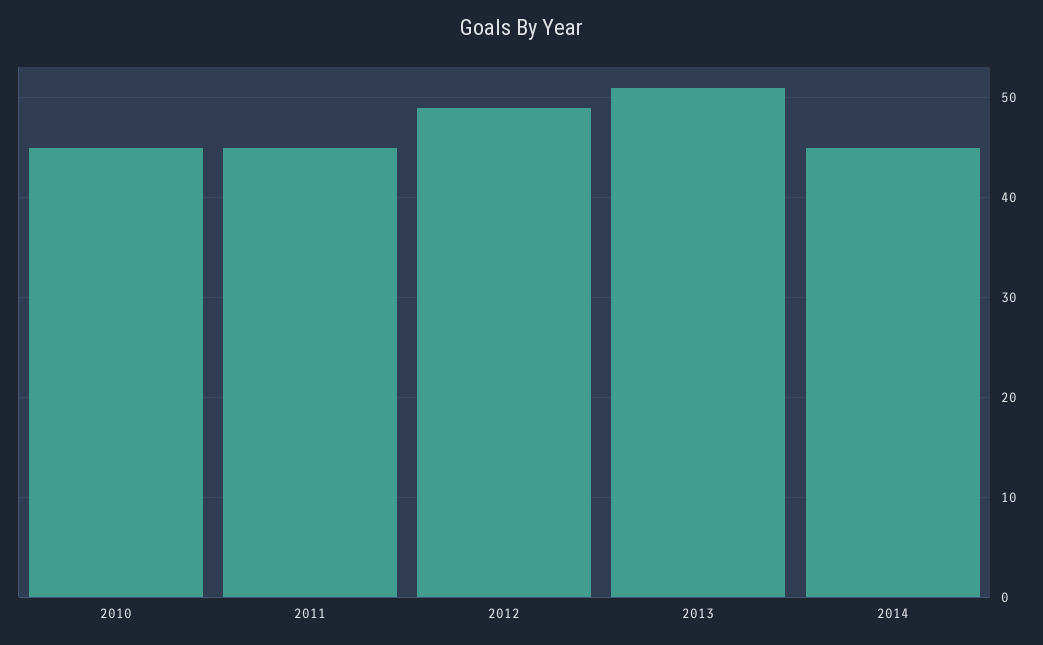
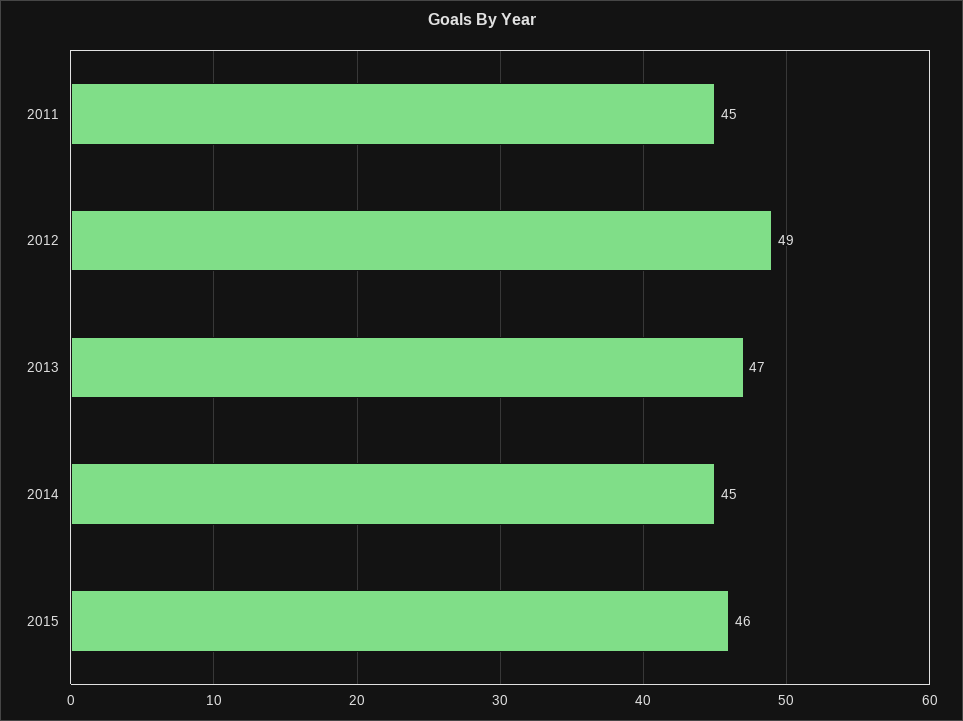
2010: 45 -> none
2013: 51 -> 47
2015: none -> 46

